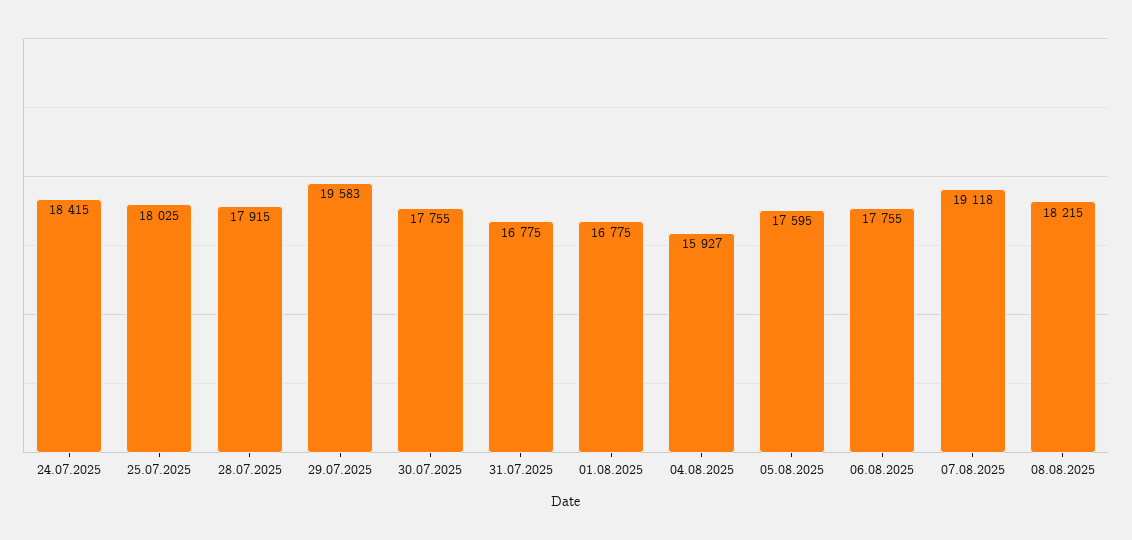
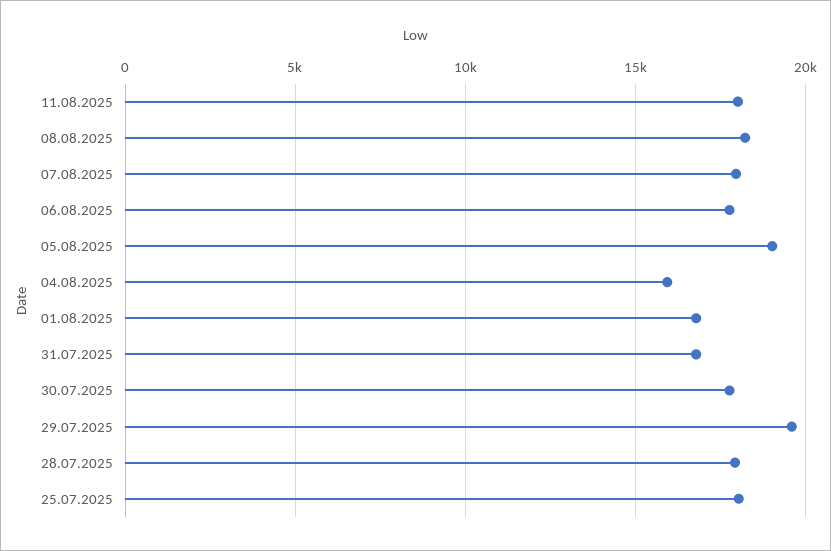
24.07.2025: 18415 -> none
05.08.2025: 17595 -> 19000
07.08.2025: 19118 -> 18000
11.08.2025: none -> 18000

